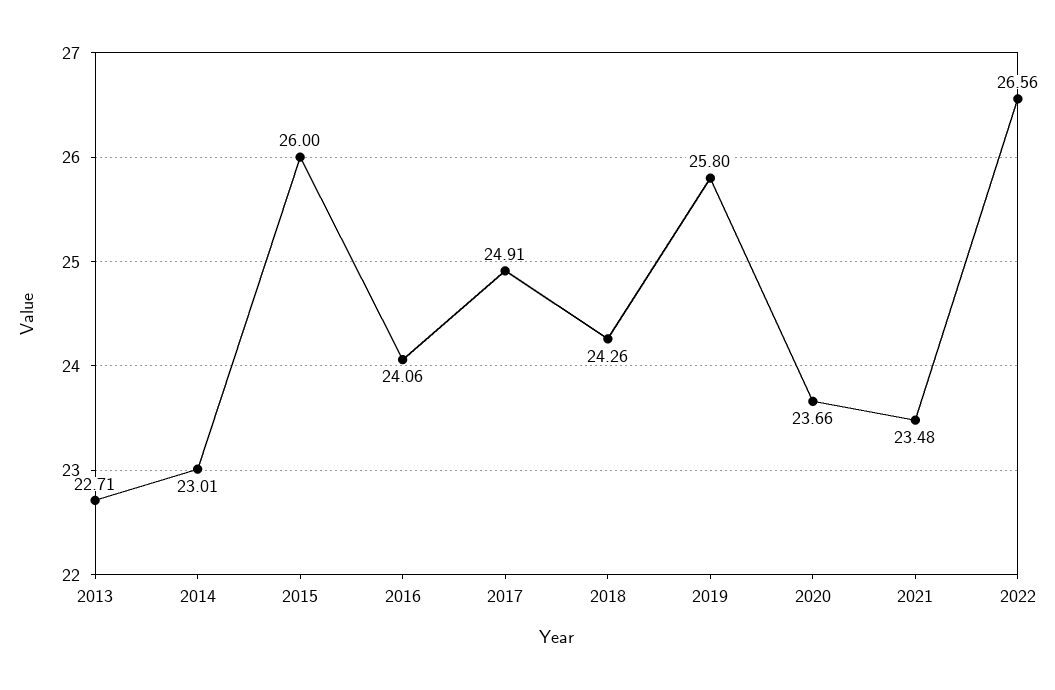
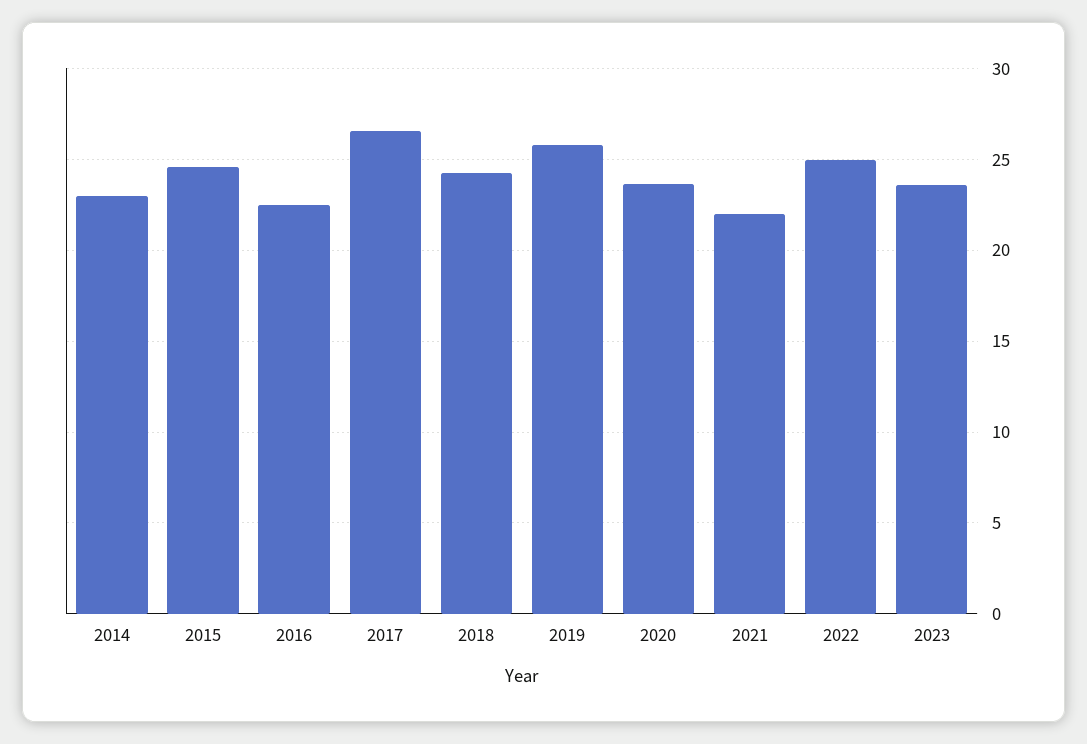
2013: 22.71 -> none
2015: 26 -> 24.5
2016: 24.06 -> 22.5
2017: 24.91 -> 26.5
2021: 23.48 -> 22
2022: 26.56 -> 25
2023: none -> 23.5

